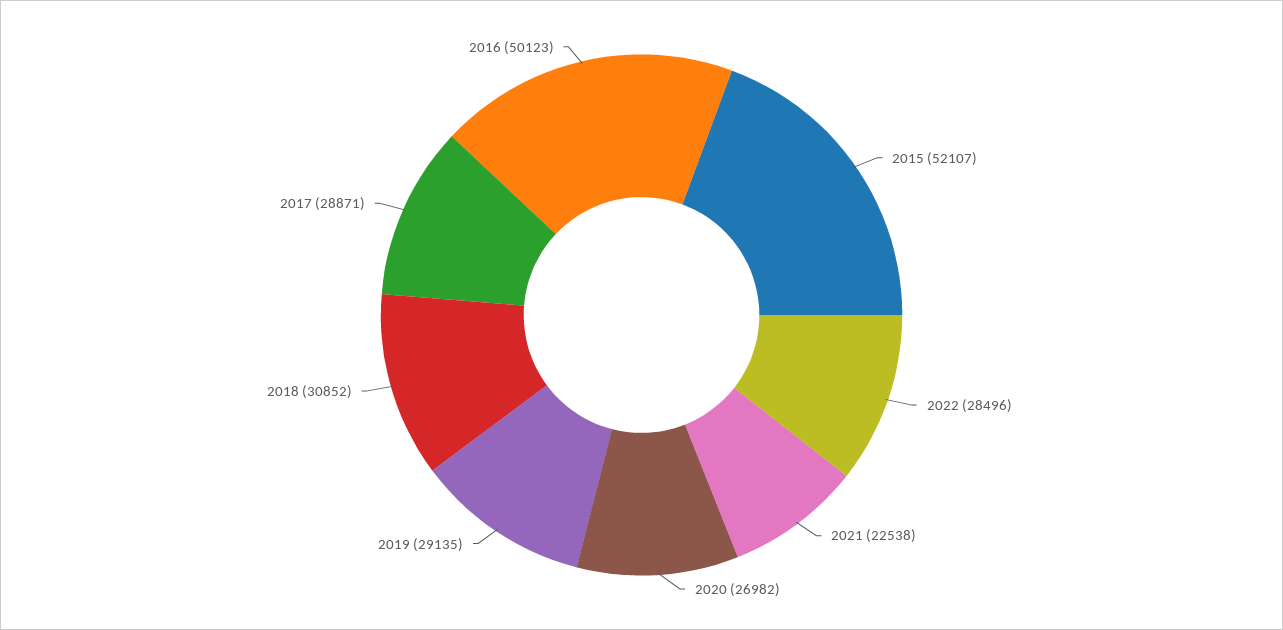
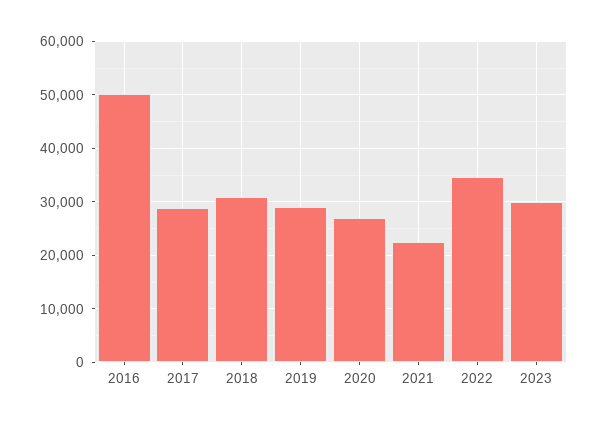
2015: 52107 -> none
2022: 28496 -> 34000
2023: none -> 30000

